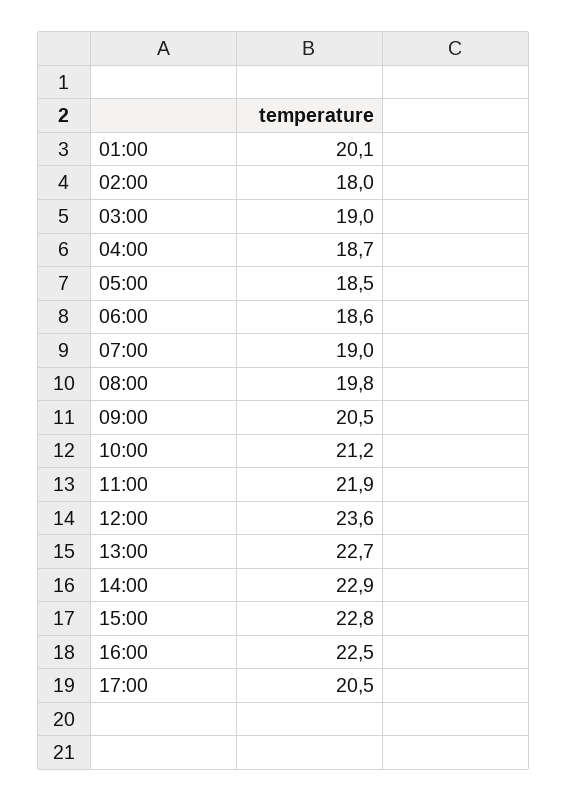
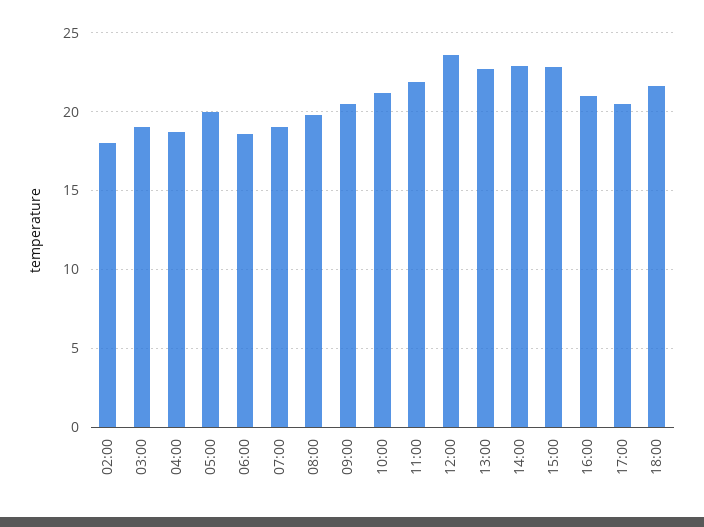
01:00: 20.1 -> none
05:00: 18.5 -> 20
16:00: 22.5 -> 21
18:00: none -> 21.5

